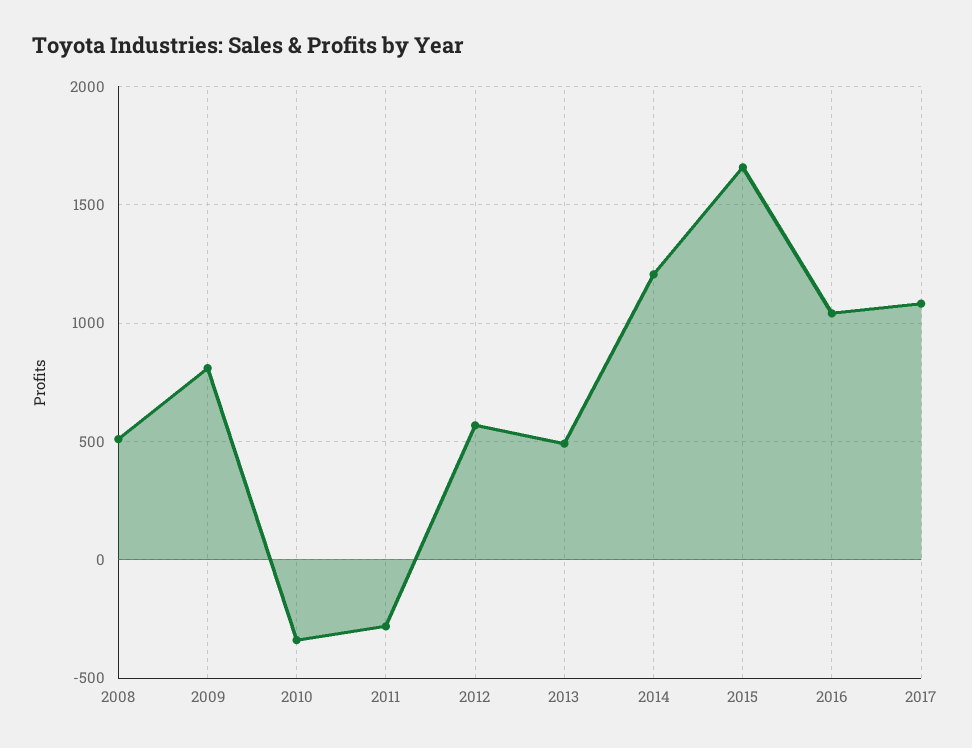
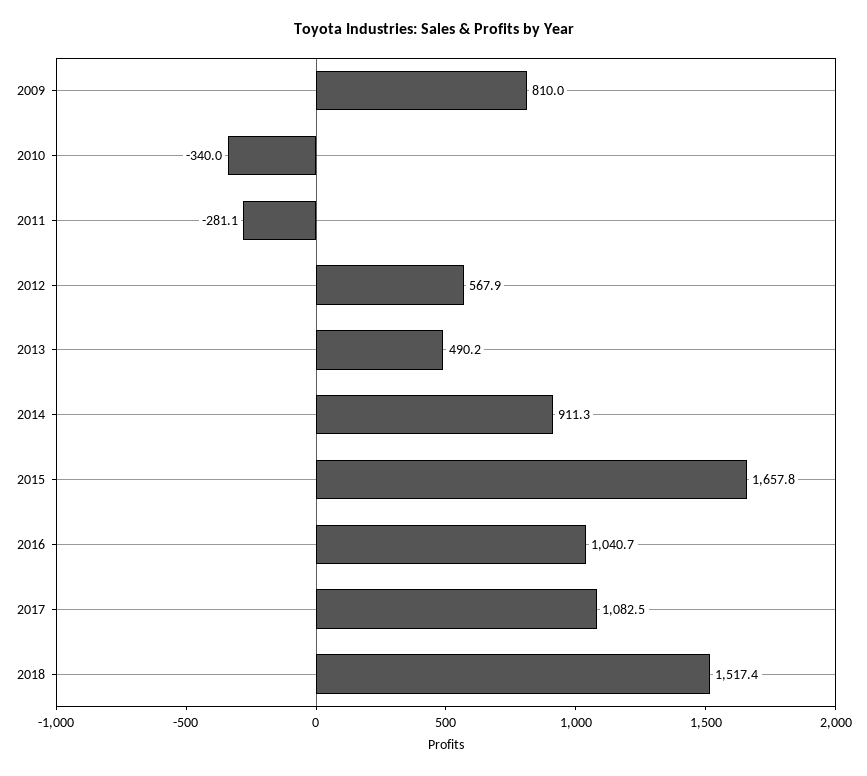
2008: 500 -> none
2014: 1200 -> 911.3
2018: none -> 1517.4

